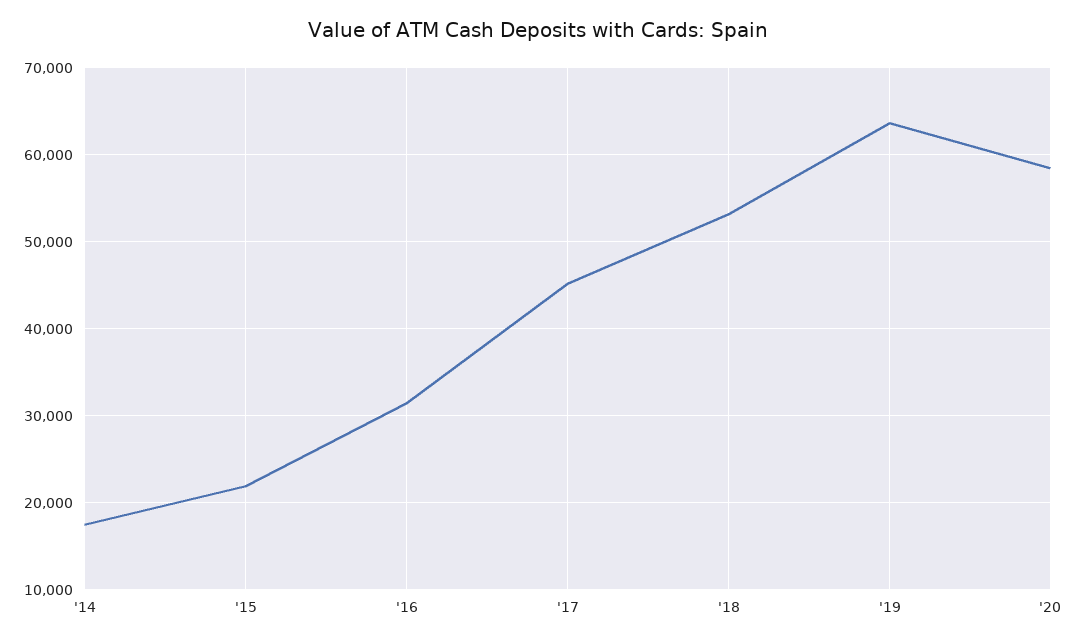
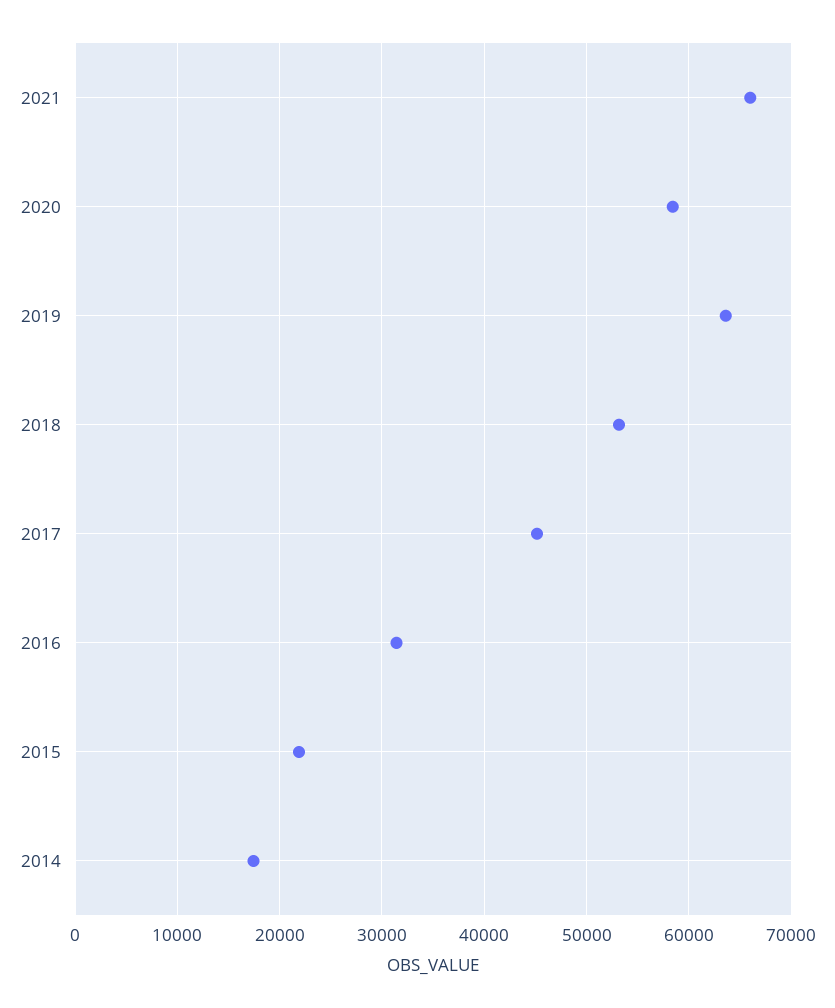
2021: none -> 66000

